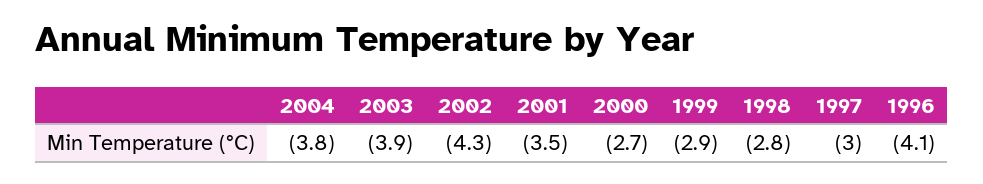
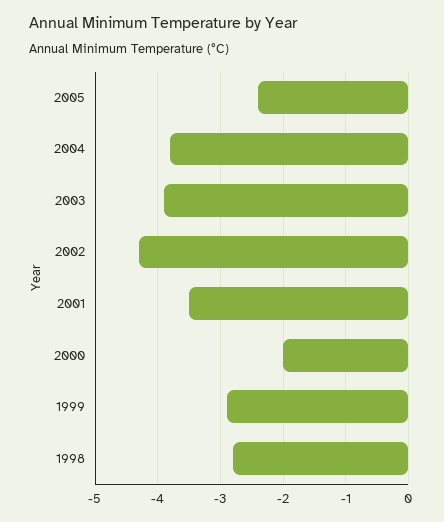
2000: -2.7 -> -2
1997: -3 -> none
1996: -4.1 -> none
2005: none -> -2.4

